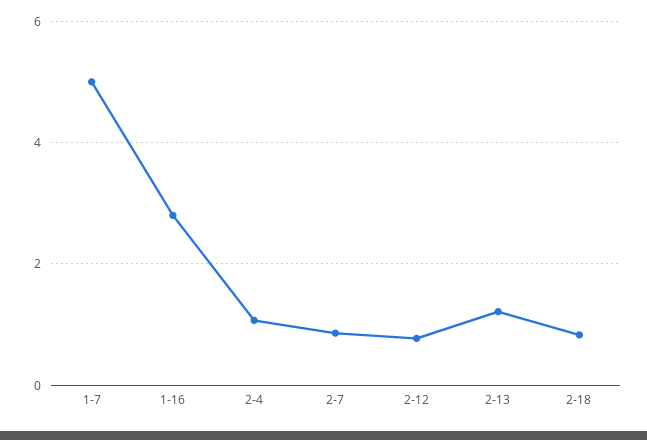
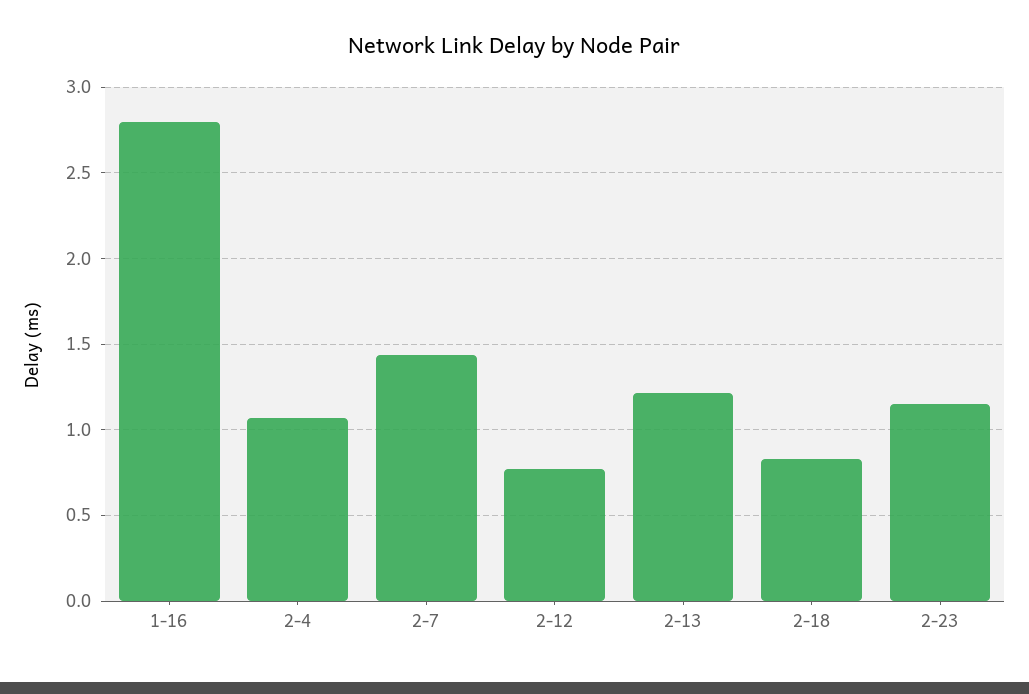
1-7: 5 -> none
2-7: 0.8 -> 1.45
2-23: none -> 1.15

